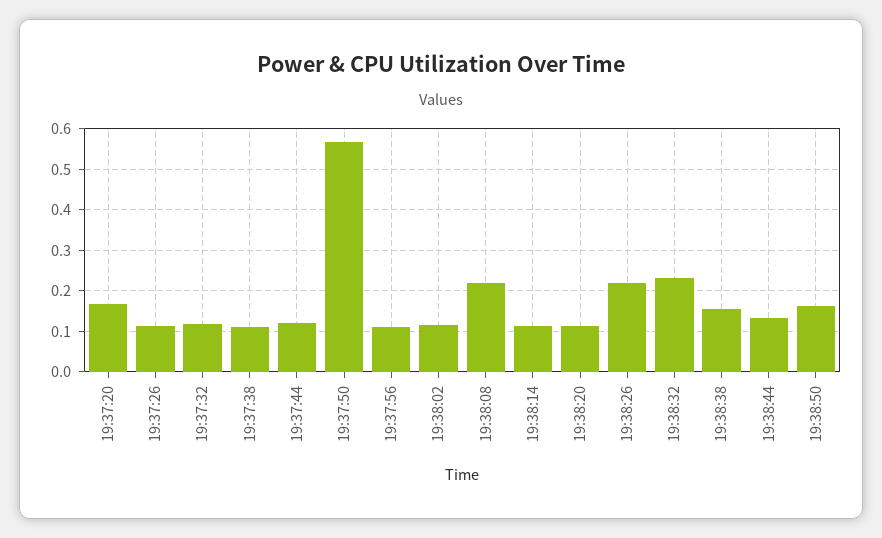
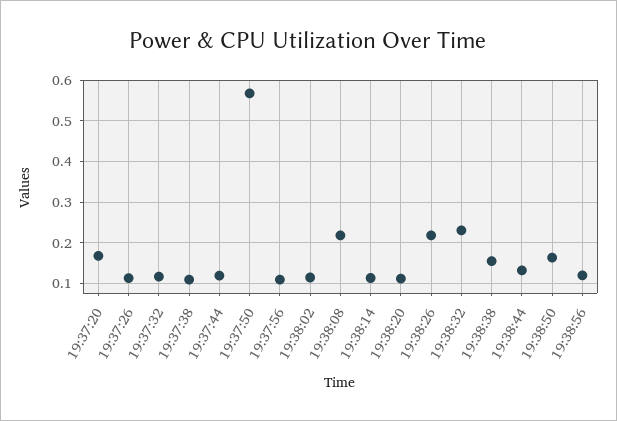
19:38:56: none -> 0.12

